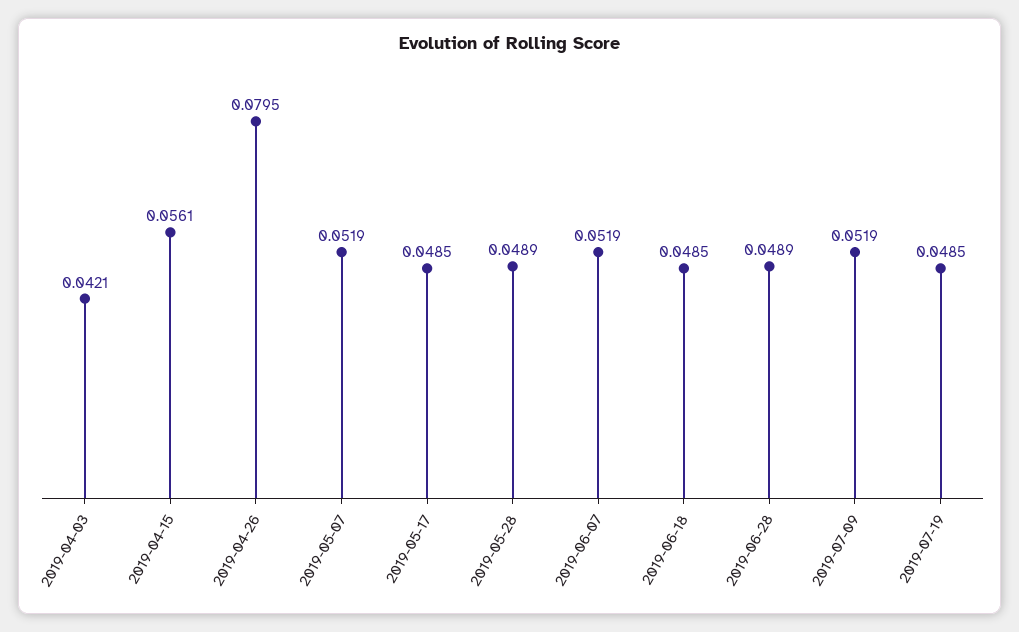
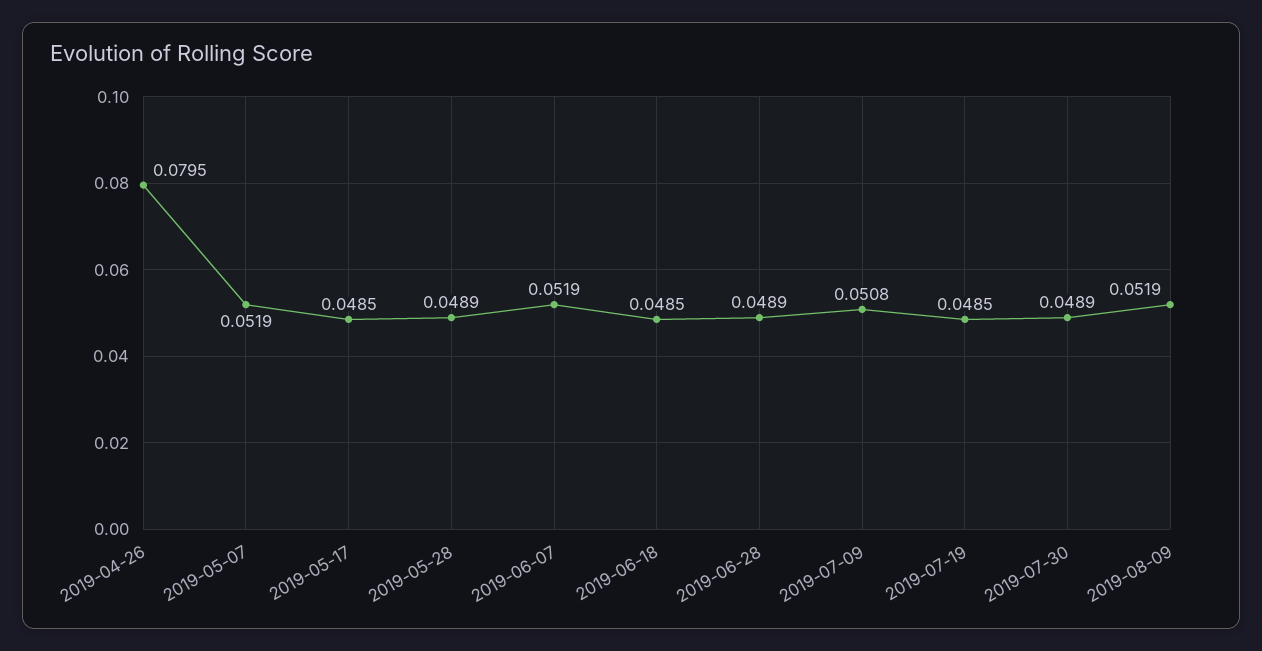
2019-04-03: 0.0421 -> none
2019-04-15: 0.0561 -> none
2019-07-09: 0.0519 -> 0.0508
2019-07-30: none -> 0.0489
2019-08-09: none -> 0.0519

